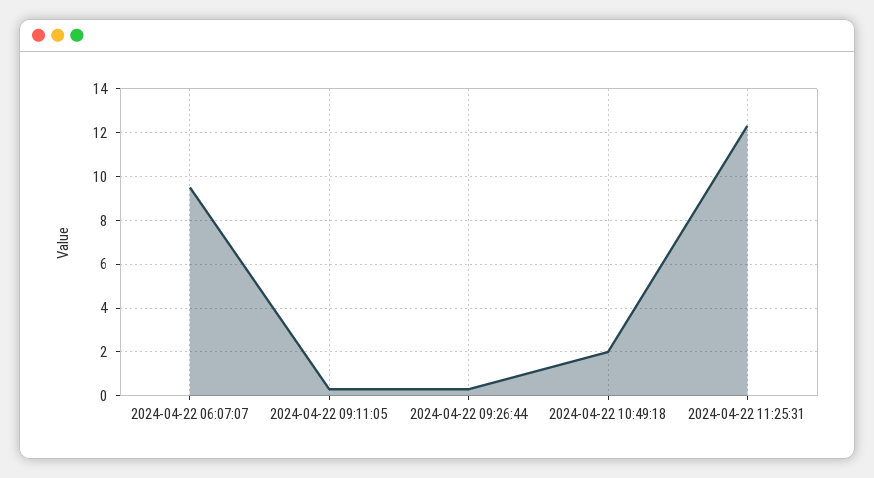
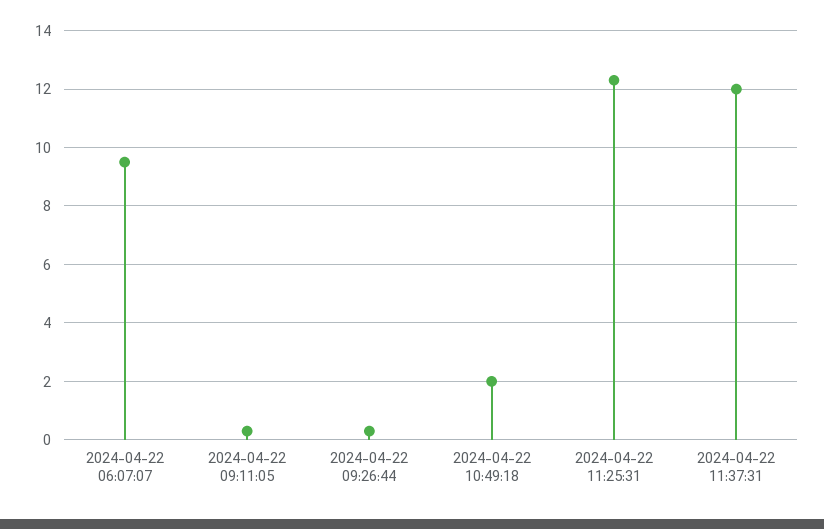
2024-04-22 11:37:31: none -> 12

